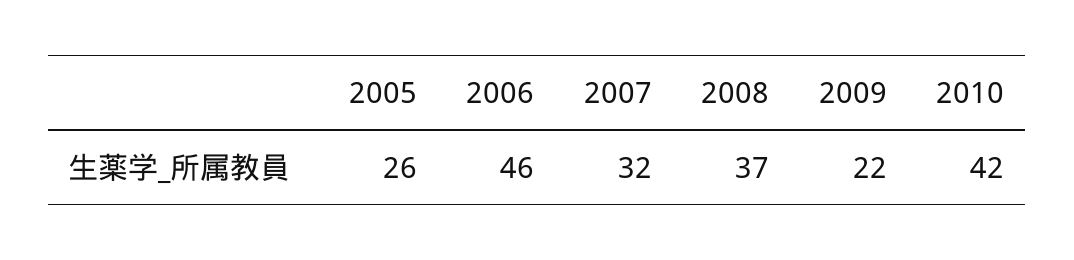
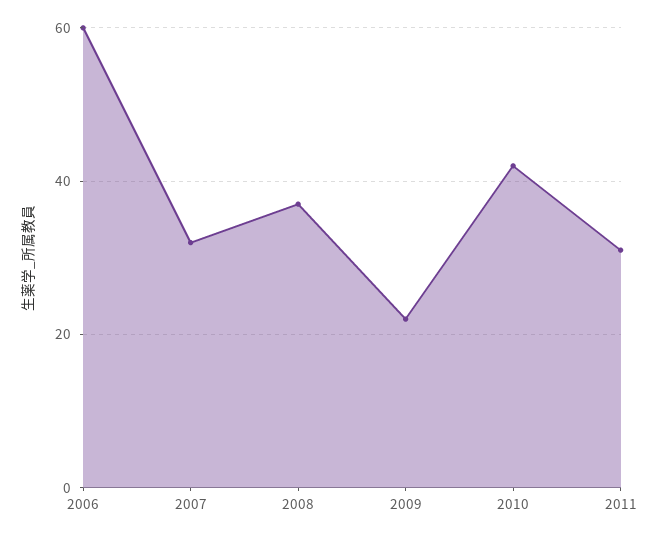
2005: 26 -> none
2006: 46 -> 60
2011: none -> 30

